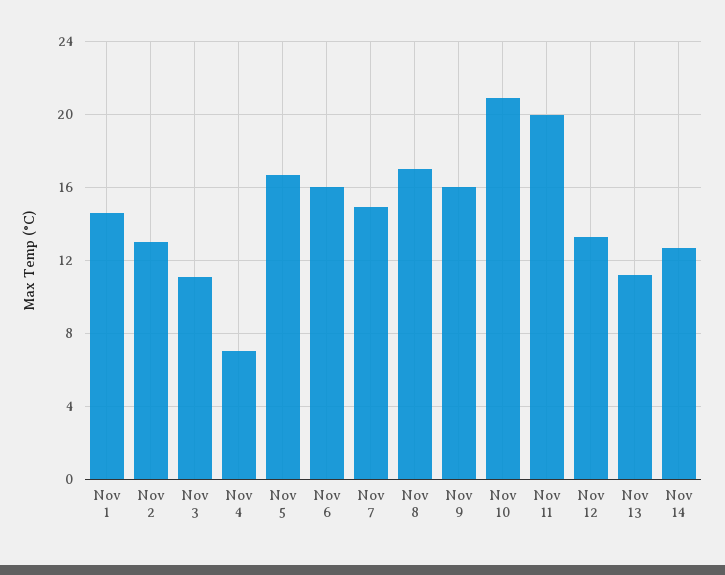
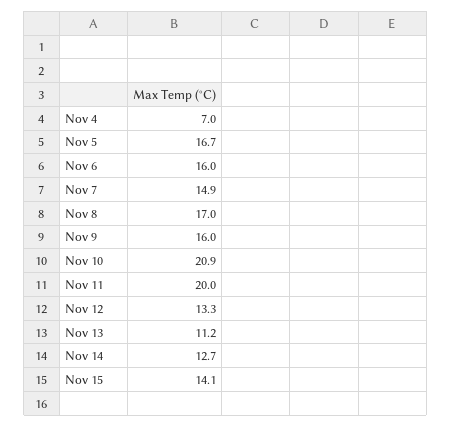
Nov 1: 14.5 -> none
Nov 2: 13 -> none
Nov 3: 11 -> none
Nov 15: none -> 14.1

